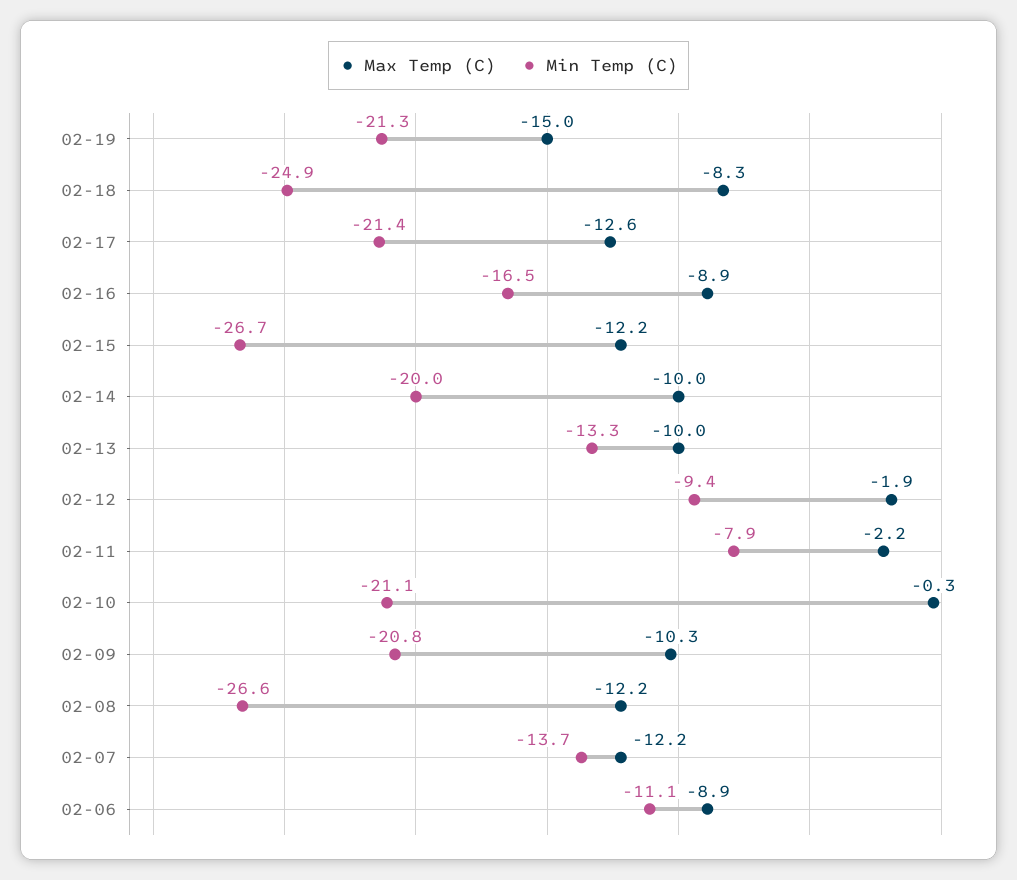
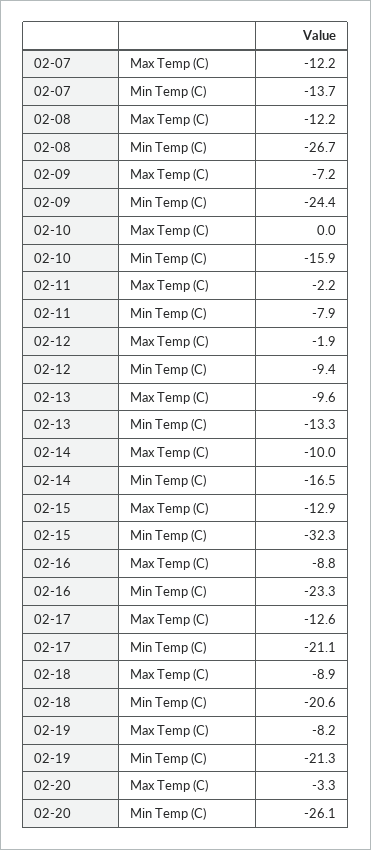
Max Temp (C), 02-19: -15 -> -8.2
Max Temp (C), 02-18: -8.3 -> -8.9
Min Temp (C), 02-18: -24.9 -> -20.6
Min Temp (C), 02-17: -21.4 -> -21.1
Max Temp (C), 02-16: -8.9 -> -8.8
Min Temp (C), 02-16: -16.5 -> -23.3
Max Temp (C), 02-15: -12.2 -> -12.9
Min Temp (C), 02-15: -26.7 -> -32.3
Min Temp (C), 02-14: -20 -> -16.5
Max Temp (C), 02-13: -10 -> -9.6
Max Temp (C), 02-10: -0.3 -> 0
Min Temp (C), 02-10: -21.1 -> -15.9
Max Temp (C), 02-09: -10.3 -> -7.2
Min Temp (C), 02-09: -20.8 -> -24.4
Min Temp (C), 02-08: -26.6 -> -26.7
Max Temp (C), 02-06: -8.9 -> none
Min Temp (C), 02-06: -11.1 -> none
Max Temp (C), 02-20: none -> -3.3
Min Temp (C), 02-20: none -> -26.1

